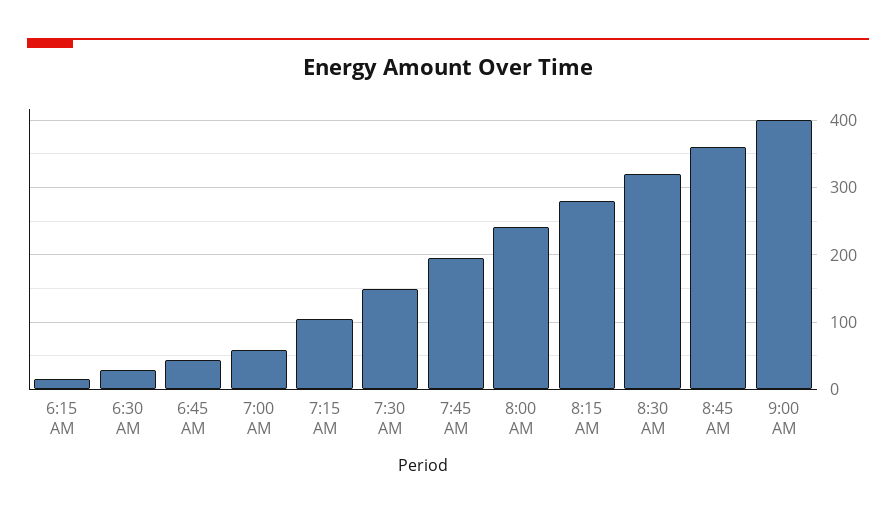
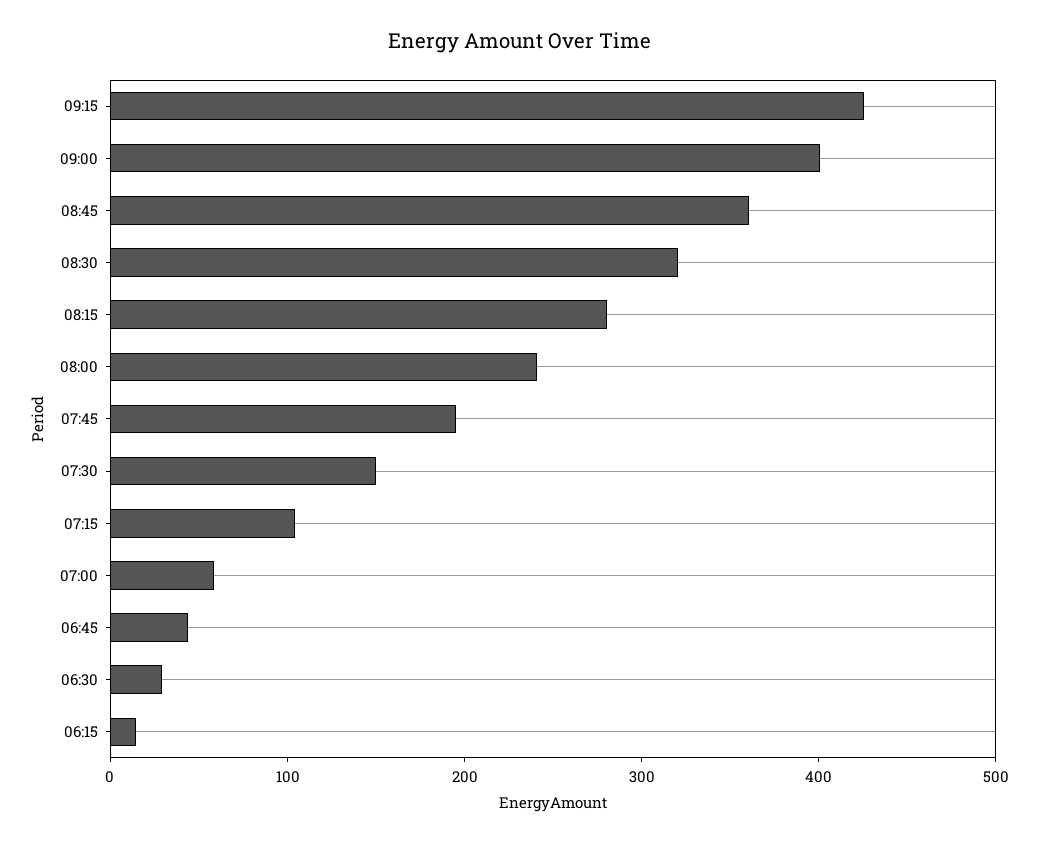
09:15: none -> 420

